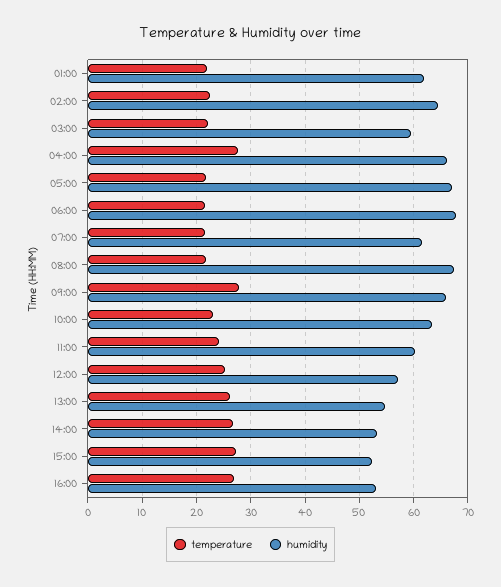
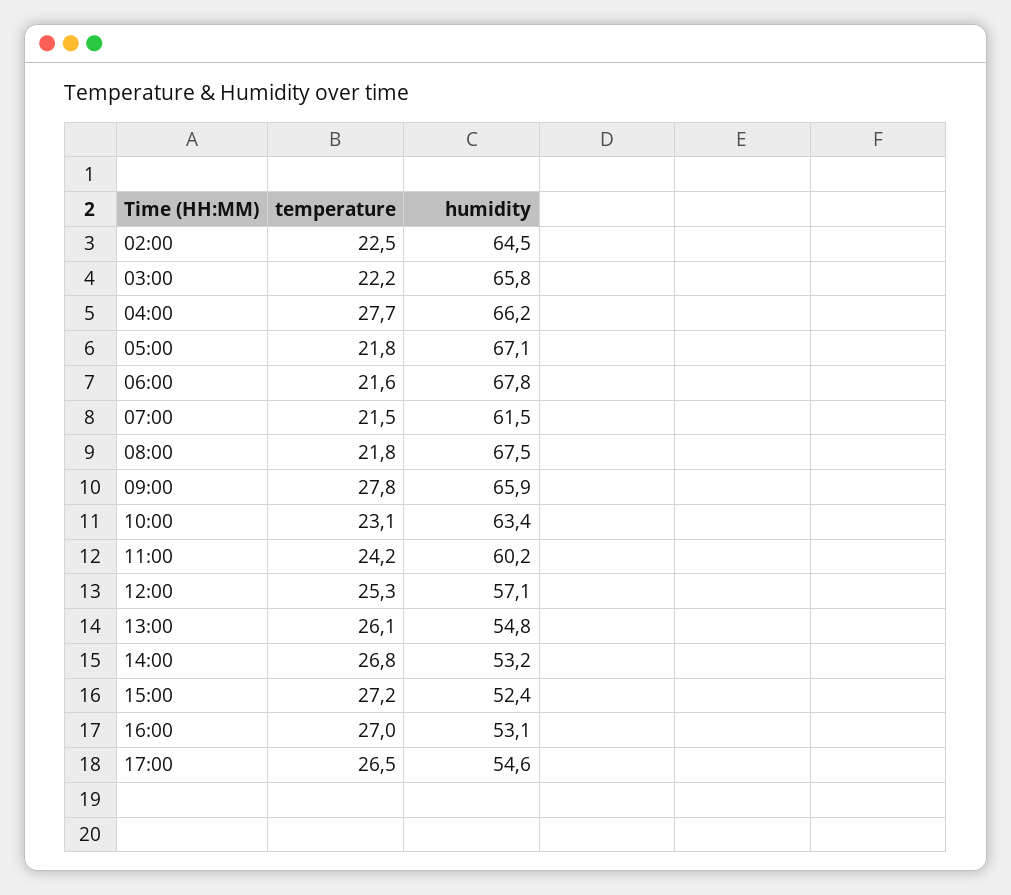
temperature, 01:00: 22 -> none
humidity, 01:00: 62 -> none
humidity, 03:00: 60 -> 65.8
temperature, 17:00: none -> 26.5
humidity, 17:00: none -> 54.6

